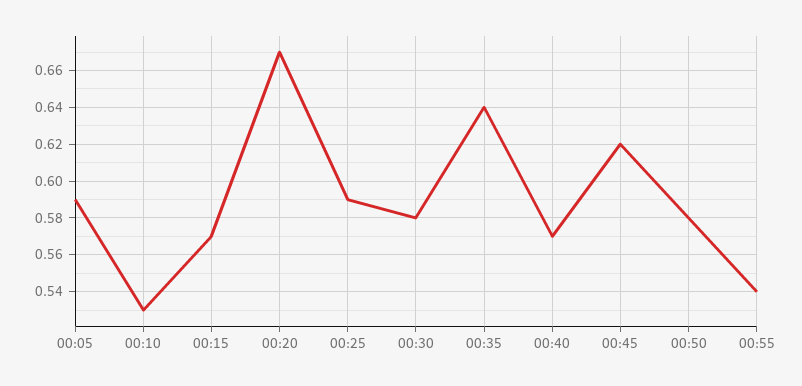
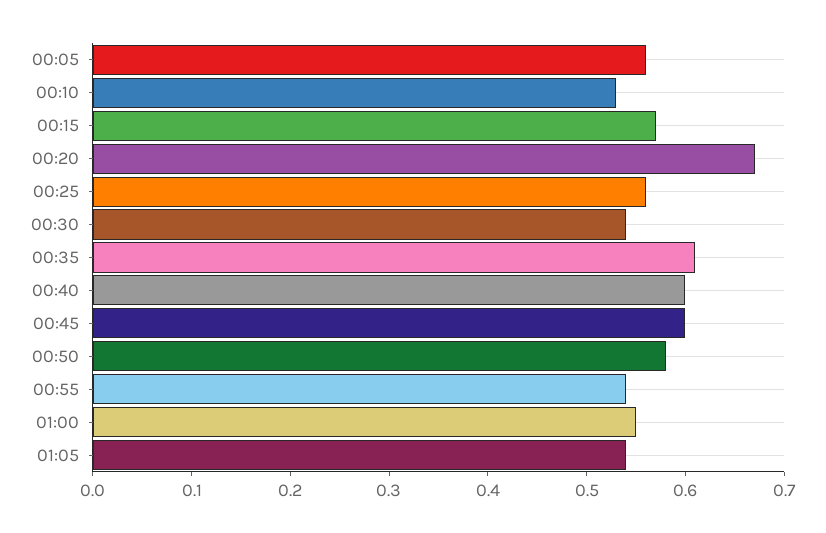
00:05: 0.59 -> 0.56
00:25: 0.59 -> 0.56
00:30: 0.58 -> 0.54
00:35: 0.64 -> 0.61
00:40: 0.57 -> 0.6
00:45: 0.62 -> 0.6
01:00: none -> 0.55
01:05: none -> 0.54

